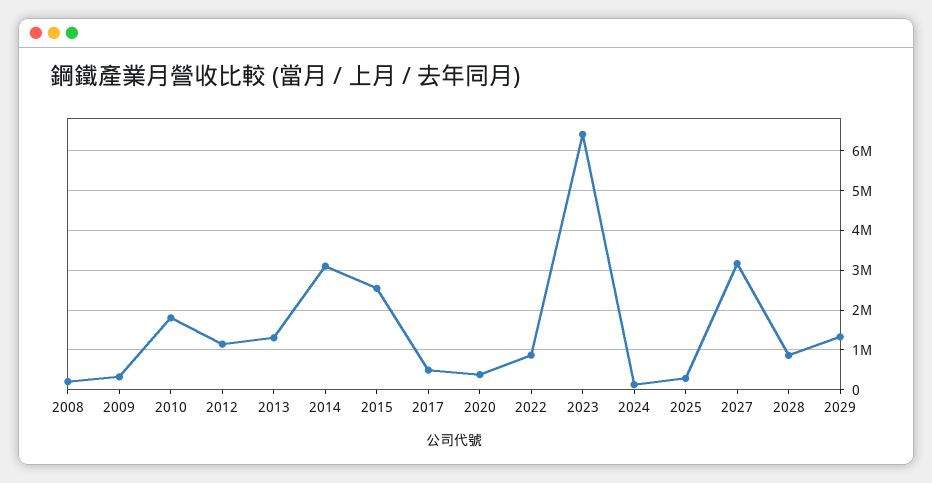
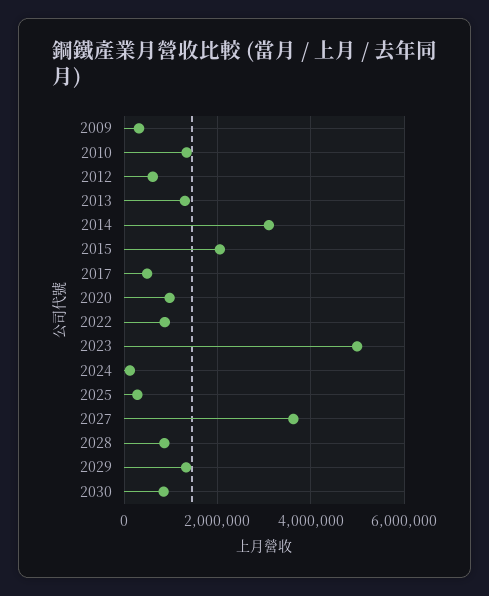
2008: 200000 -> none
2010: 1800000 -> 1400000
2012: 1200000 -> 600000
2015: 2600000 -> 2000000
2020: 400000 -> 1000000
2023: 6400000 -> 5000000
2027: 3200000 -> 3600000
2030: none -> 800000

